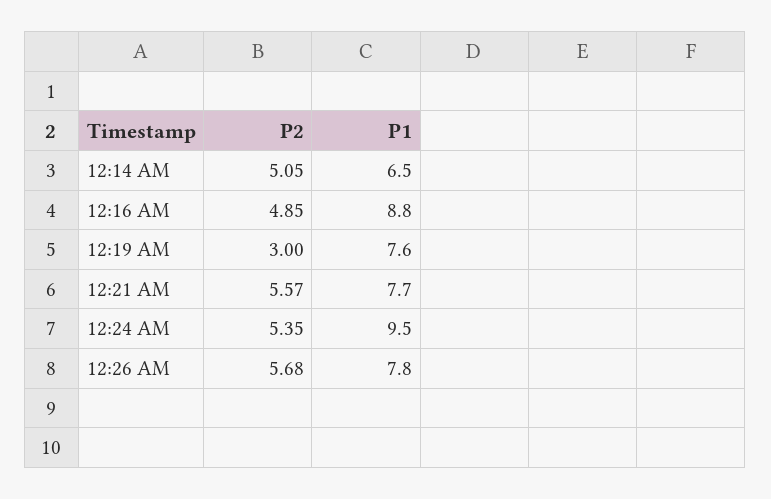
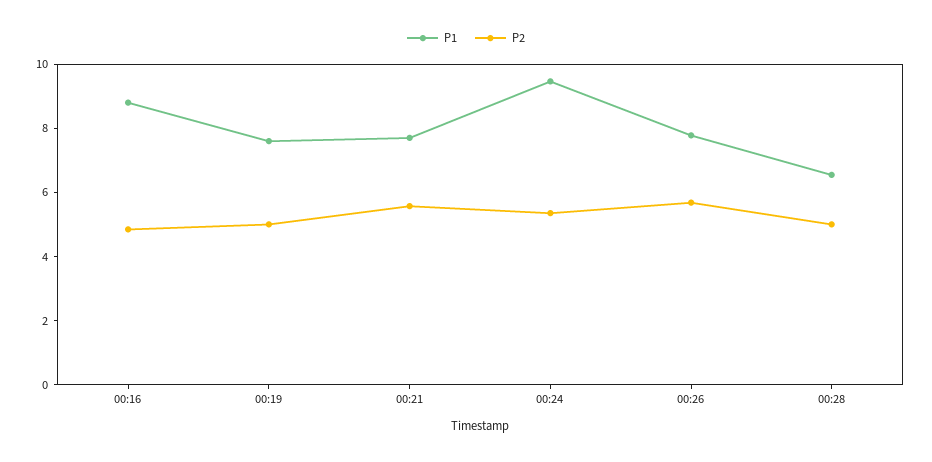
P2, 12:14 AM: 5.05 -> none
P1, 12:14 AM: 6.5 -> none
P2, 12:19 AM: 3 -> 5
P1, 00:28: none -> 6.5
P2, 00:28: none -> 5

